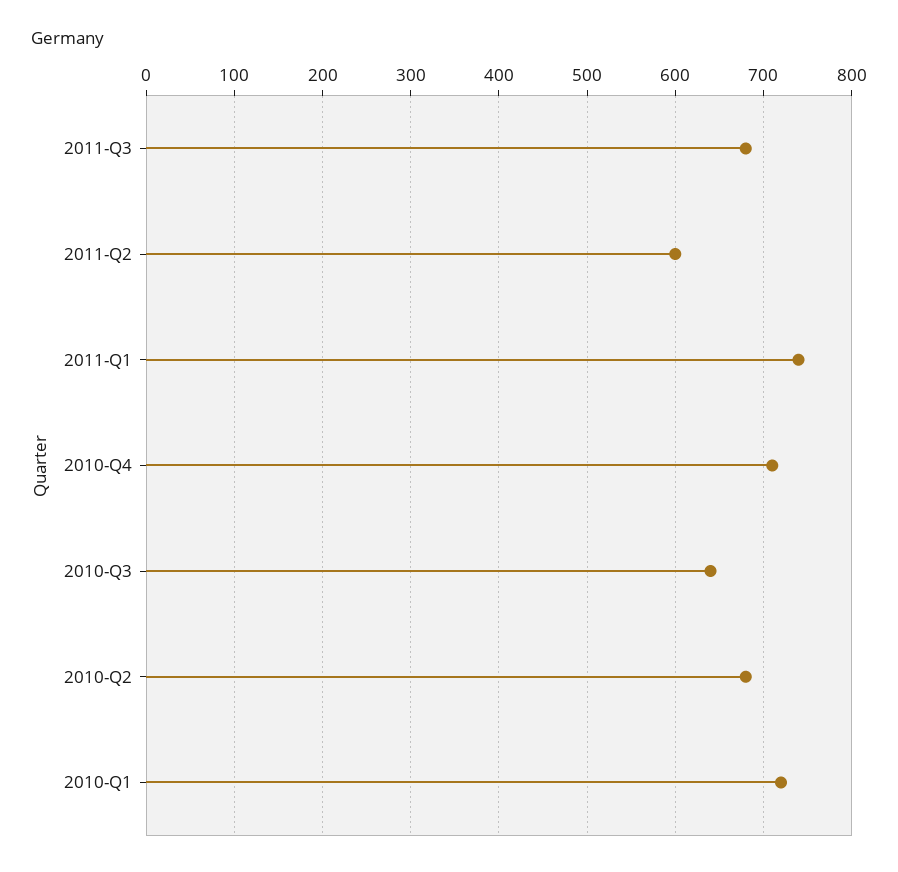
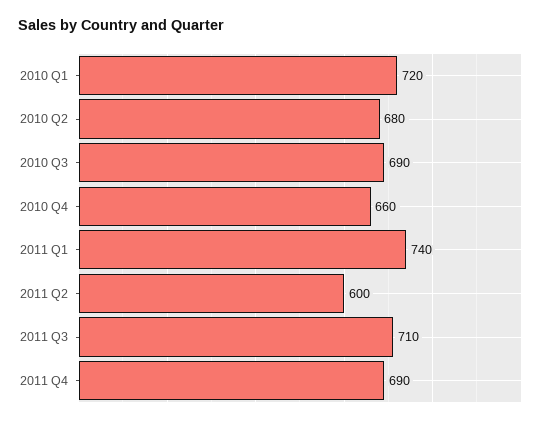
2011-Q3: 680 -> 710
2010-Q4: 710 -> 660
2010-Q3: 640 -> 690
2011 Q4: none -> 690

